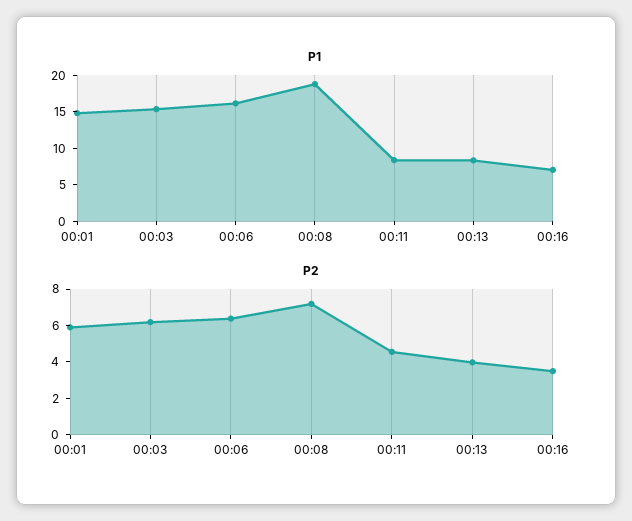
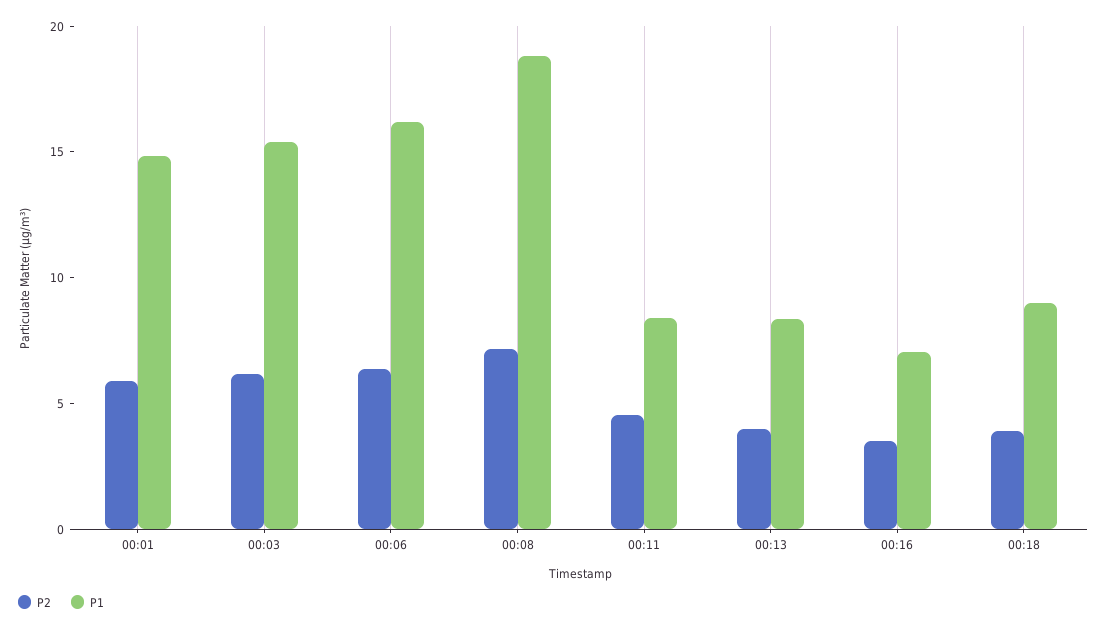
P2, 00:18: none -> 4
P1, 00:18: none -> 9

